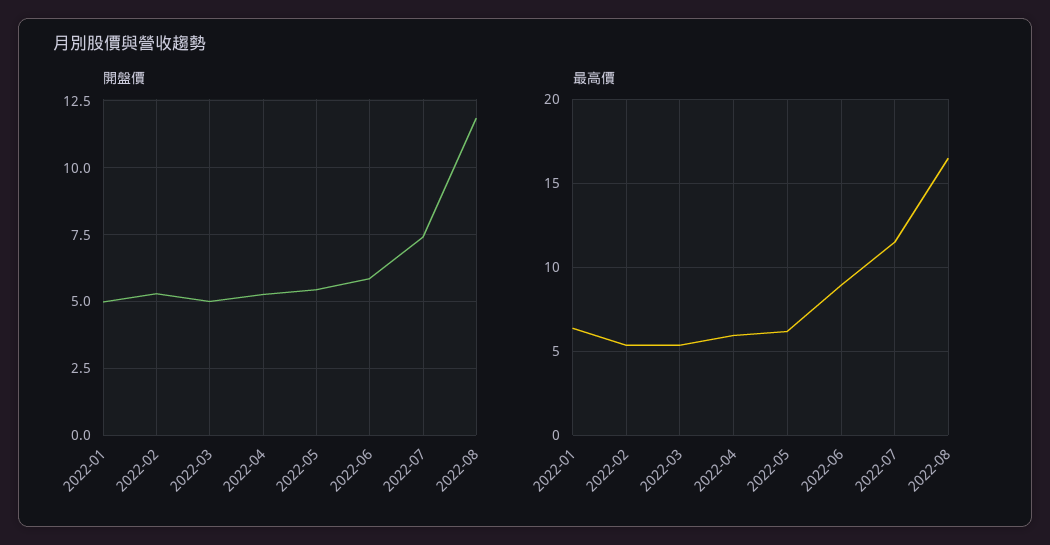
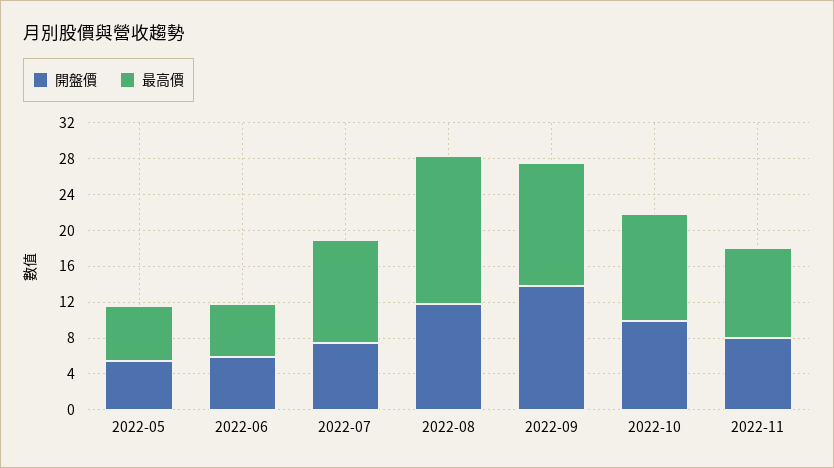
開盤價, 2022-01: 5 -> none
開盤價, 2022-02: 5.25 -> none
開盤價, 2022-03: 5 -> none
開盤價, 2022-04: 5.25 -> none
最高價, 2022-01: 6.5 -> none
最高價, 2022-02: 5.5 -> none
最高價, 2022-03: 5.5 -> none
最高價, 2022-04: 6 -> none
最高價, 2022-06: 9 -> 6
開盤價, 2022-09: none -> 14
最高價, 2022-09: none -> 14
開盤價, 2022-10: none -> 10
最高價, 2022-10: none -> 12
開盤價, 2022-11: none -> 8
最高價, 2022-11: none -> 10

